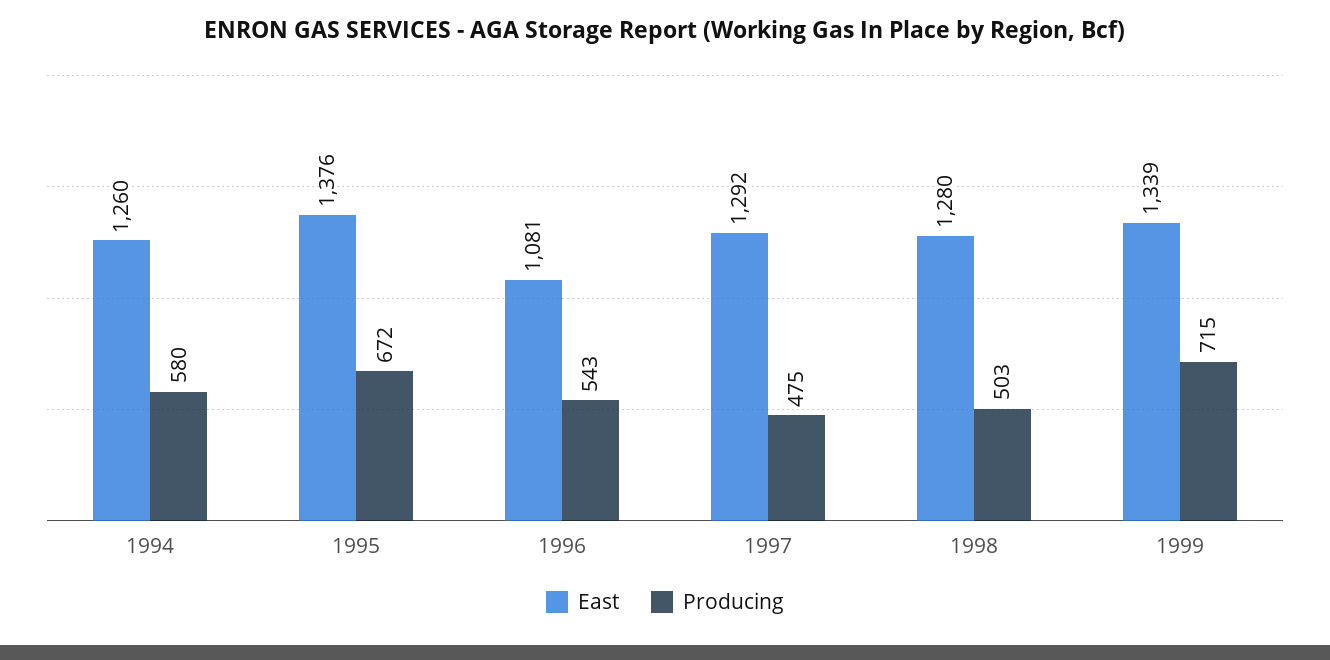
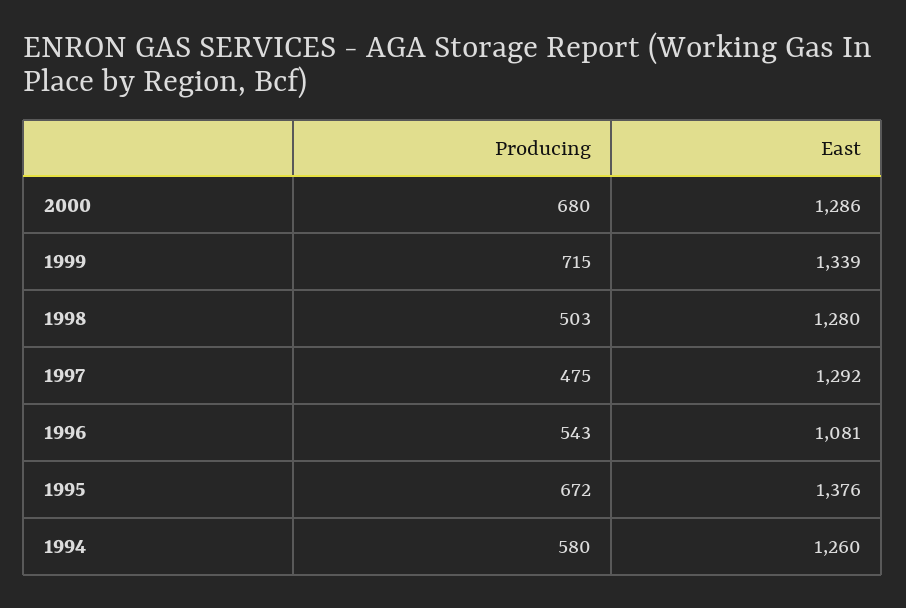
Producing, 2000: none -> 680
East, 2000: none -> 1286

